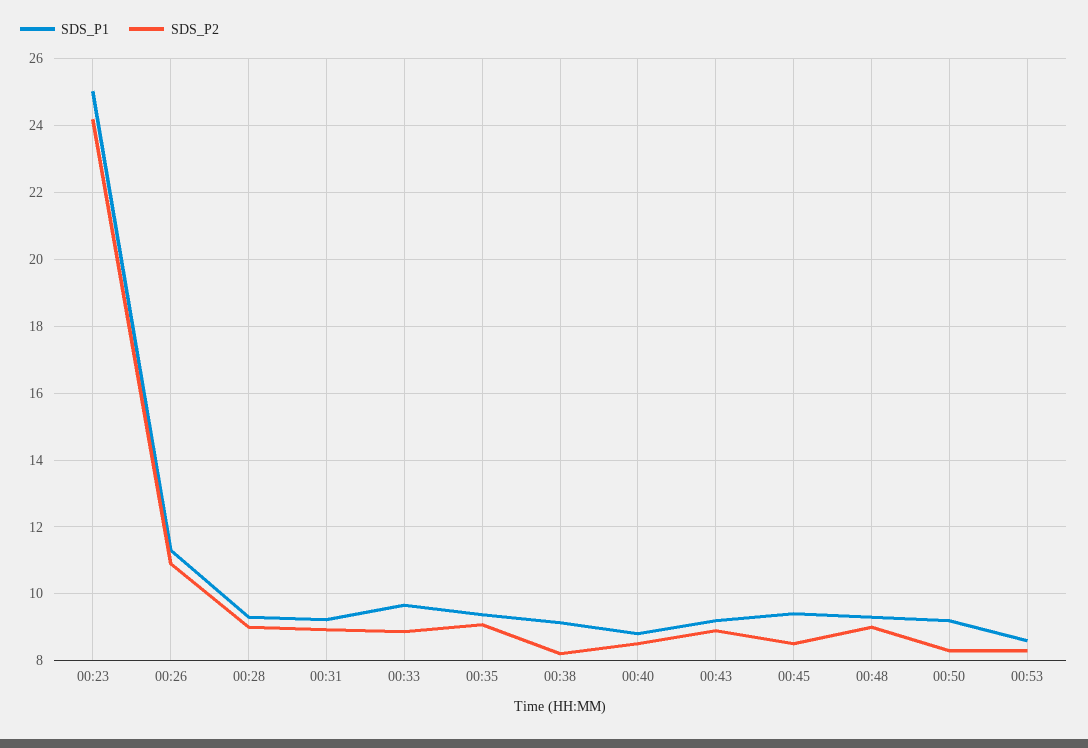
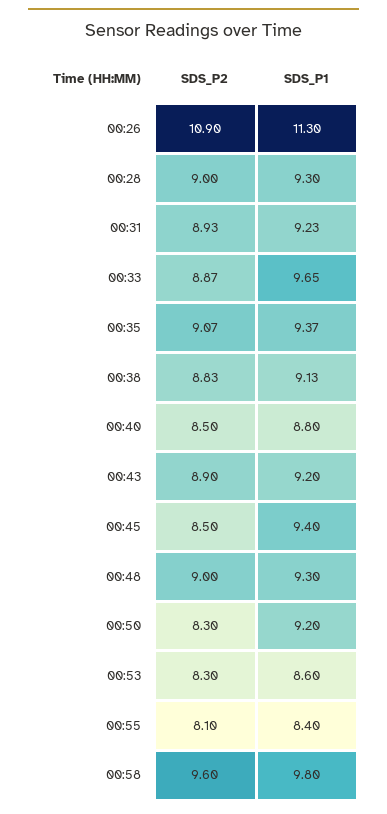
SDS_P1, 00:23: 25 -> none
SDS_P2, 00:23: 24.2 -> none
SDS_P2, 00:38: 8.2 -> 8.83
SDS_P2, 00:55: none -> 8.1
SDS_P1, 00:55: none -> 8.4
SDS_P2, 00:58: none -> 9.6
SDS_P1, 00:58: none -> 9.8

